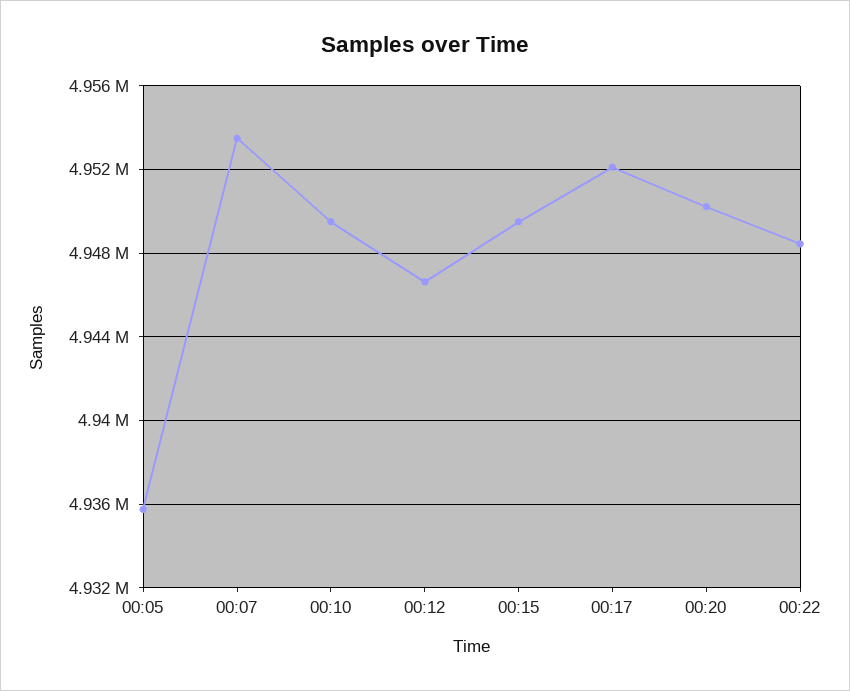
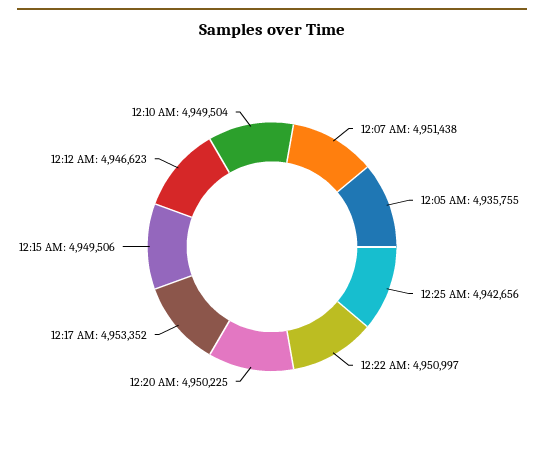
00:07: 4953500 -> 4951438
00:17: 4952000 -> 4953352
00:22: 4948500 -> 4950997
12:25 AM: none -> 4942656

